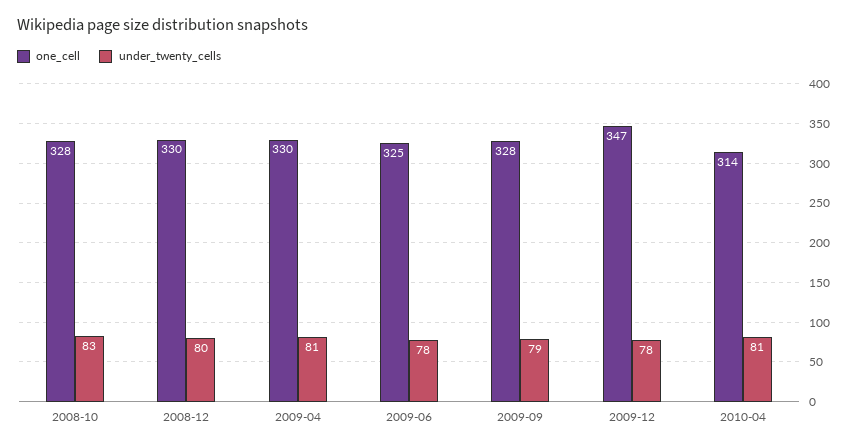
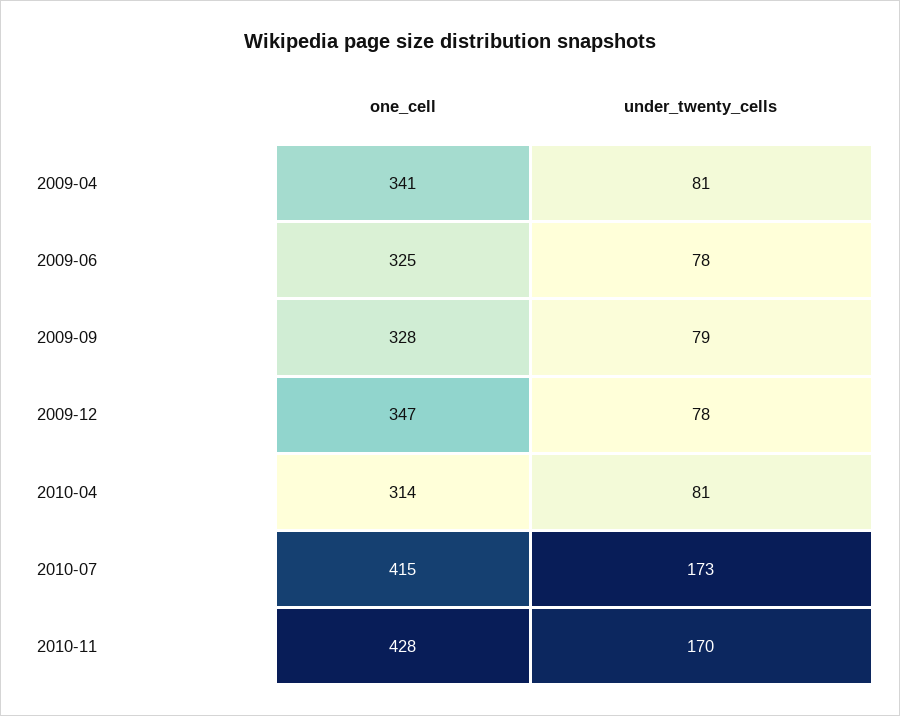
one_cell, 2008-10: 328 -> none
under_twenty_cells, 2008-10: 83 -> none
one_cell, 2008-12: 330 -> none
under_twenty_cells, 2008-12: 80 -> none
one_cell, 2009-04: 330 -> 341
one_cell, 2010-07: none -> 415
under_twenty_cells, 2010-07: none -> 173
one_cell, 2010-11: none -> 428
under_twenty_cells, 2010-11: none -> 170

